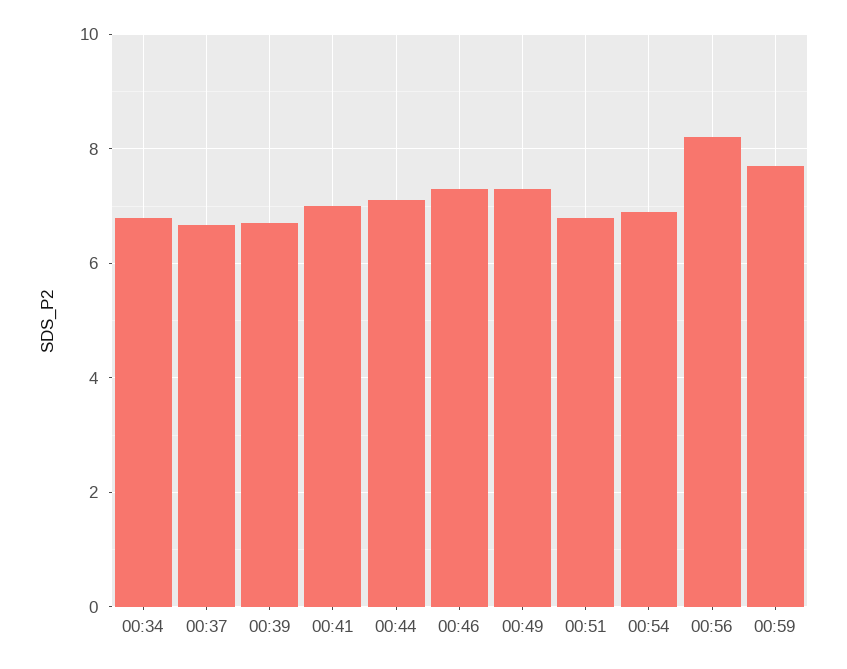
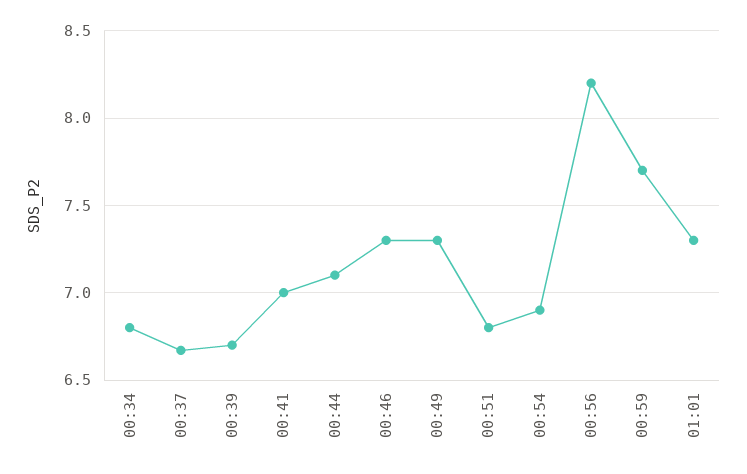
01:01: none -> 7.3

